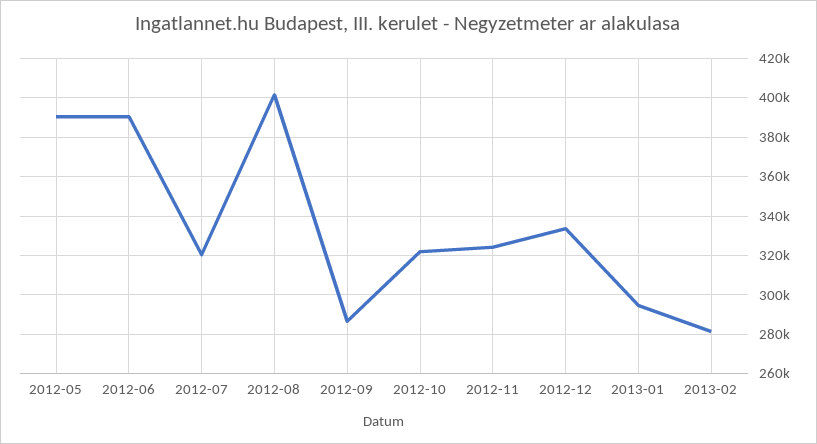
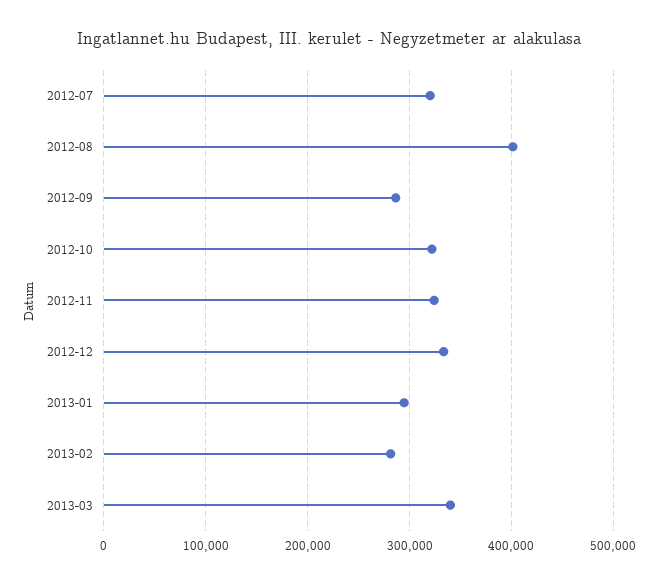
2012-05: 390000 -> none
2012-06: 390000 -> none
2013-03: none -> 340000

